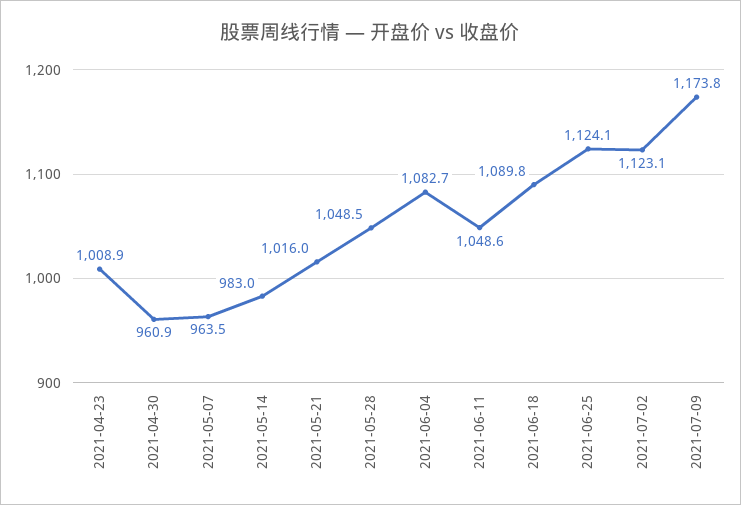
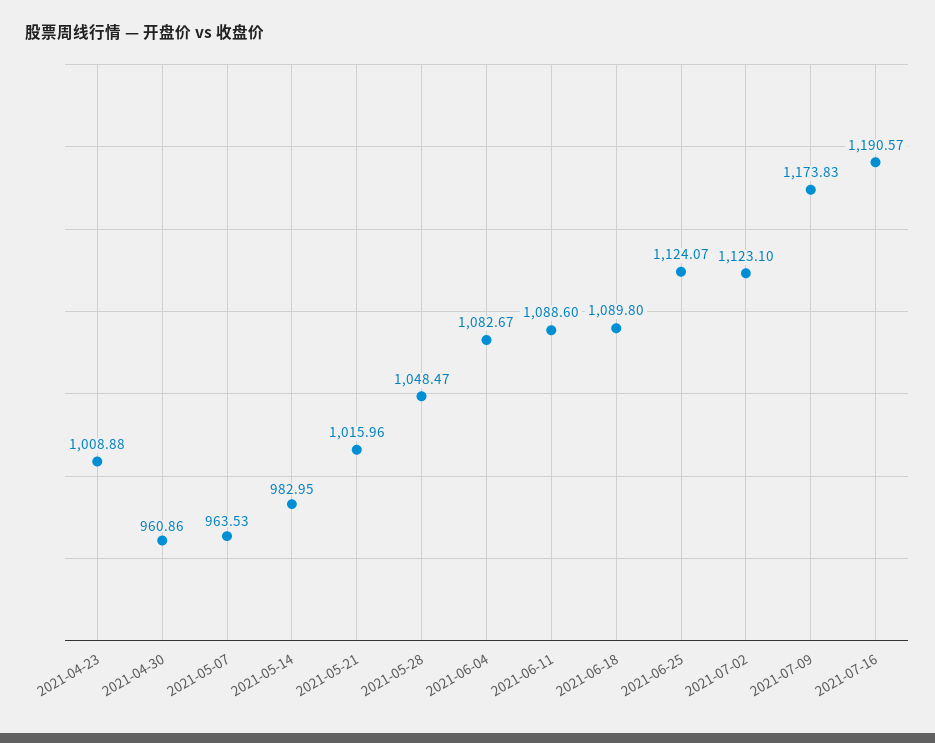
2021-06-11: 1048.6 -> 1088.6
2021-07-16: none -> 1190.57

